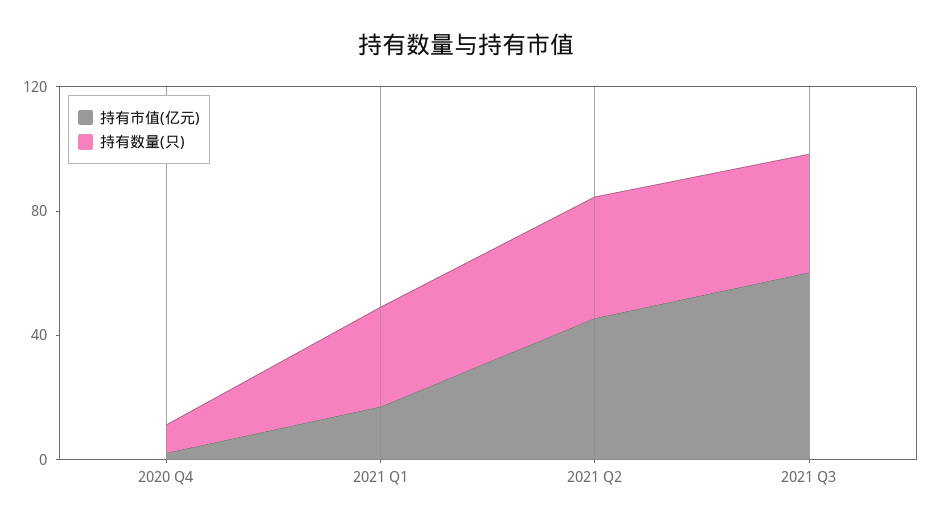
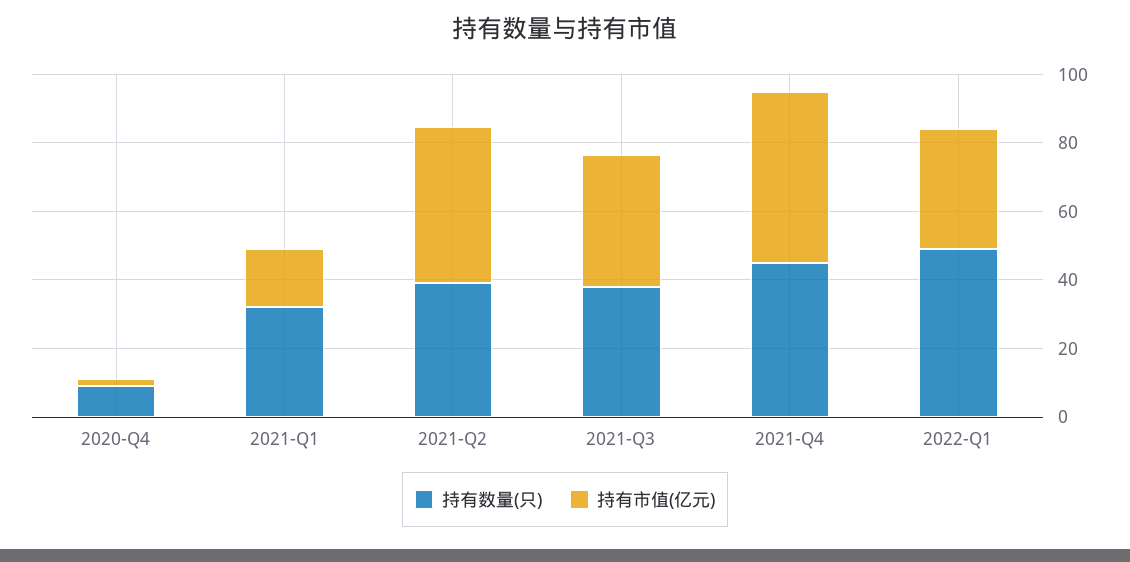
持有市值(亿元), 2021 Q3: 60 -> 40
持有数量(只), 2021-Q4: none -> 45
持有市值(亿元), 2021-Q4: none -> 50
持有数量(只), 2022-Q1: none -> 50
持有市值(亿元), 2022-Q1: none -> 35

